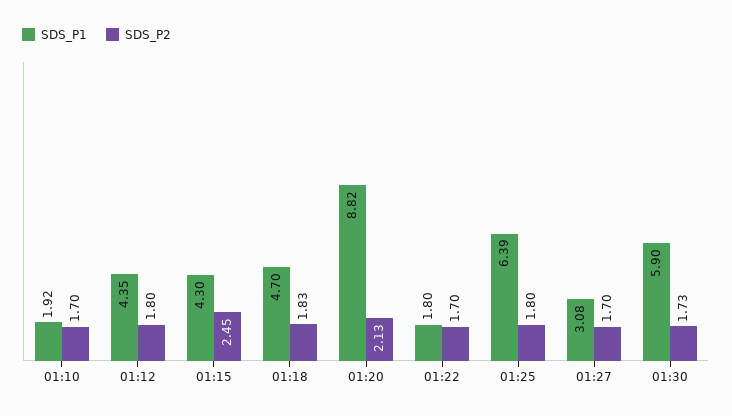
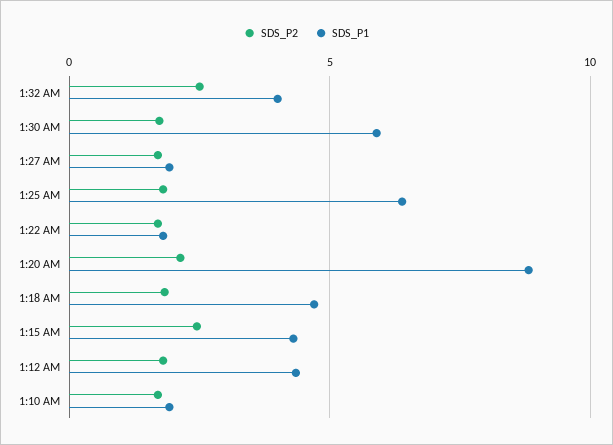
SDS_P1, 01:27: 3.08 -> 2
SDS_P2, 1:32 AM: none -> 2.5
SDS_P1, 1:32 AM: none -> 4

